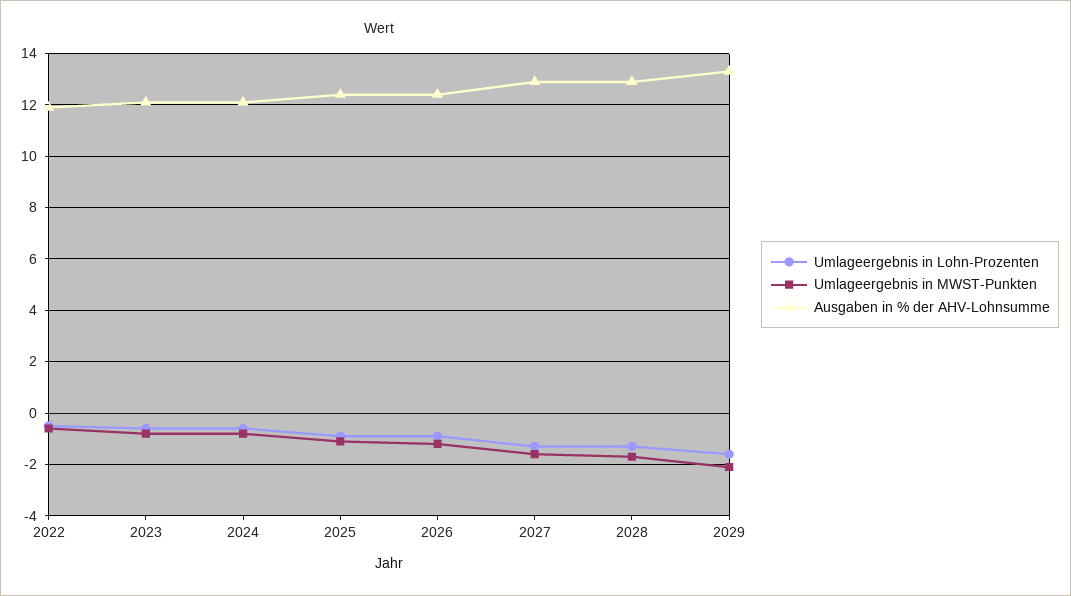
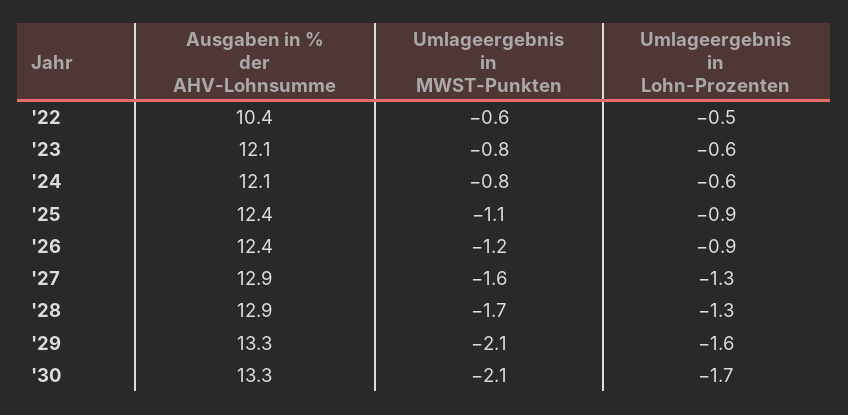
Ausgaben in % der AHV-Lohnsumme, 2022: 12 -> 10.4
Ausgaben in % der AHV-Lohnsumme, '30: none -> 13.3
Umlageergebnis in MWST-Punkten, '30: none -> -2.1
Umlageergebnis in Lohn-Prozenten, '30: none -> -1.7

